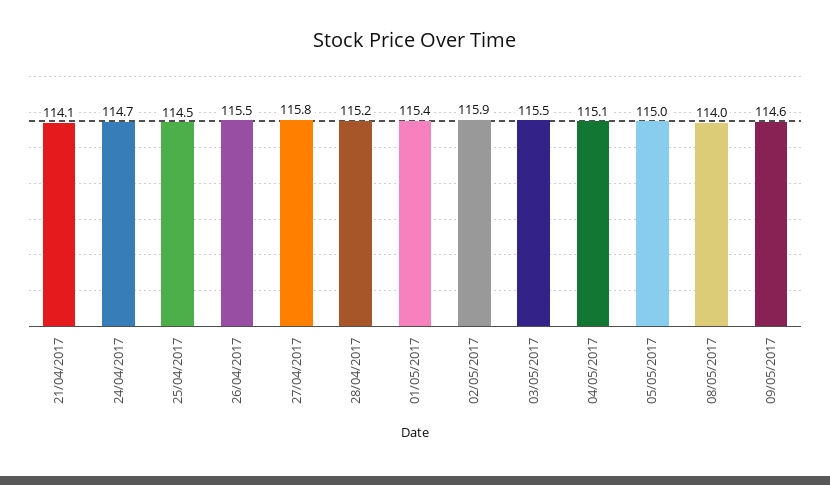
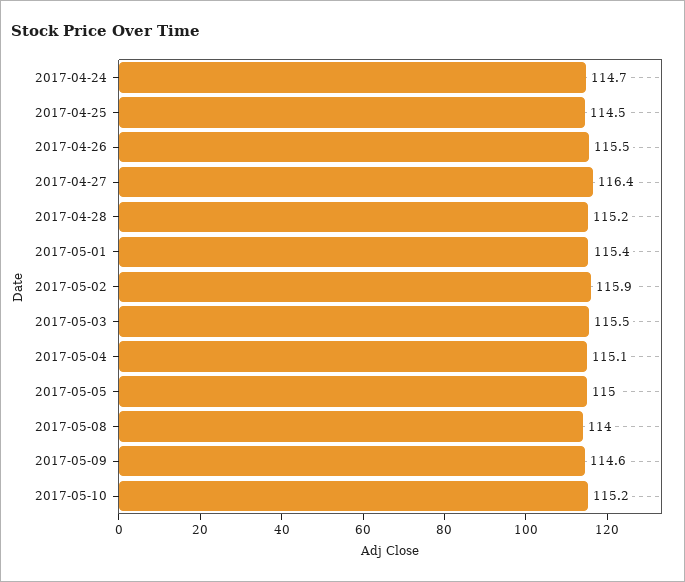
21/04/2017: 114.1 -> none
27/04/2017: 115.8 -> 116.4
2017-05-10: none -> 115.2

